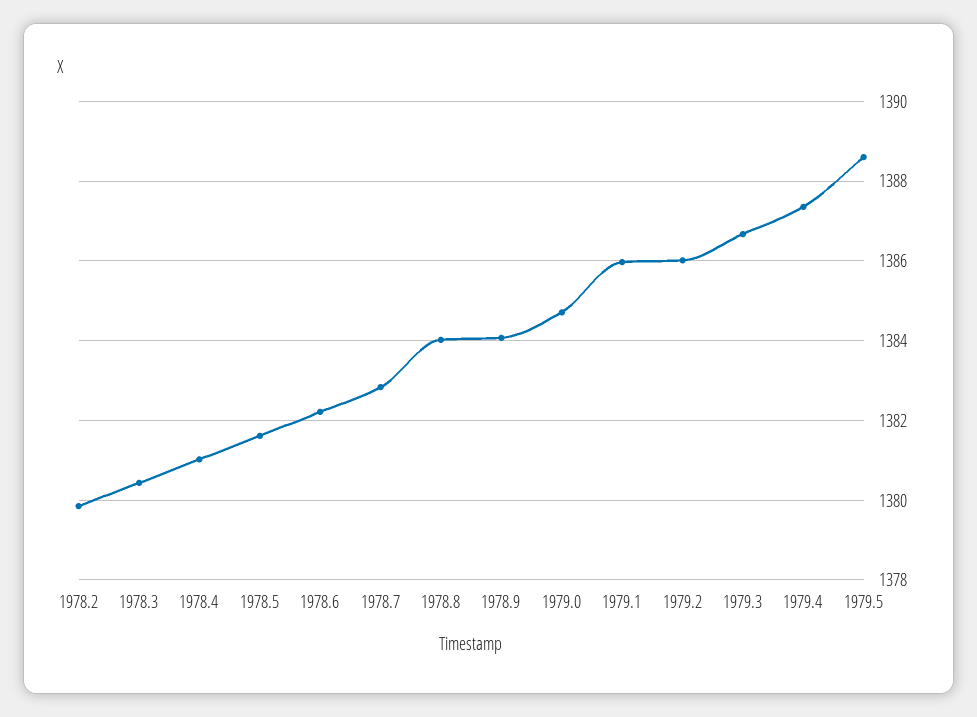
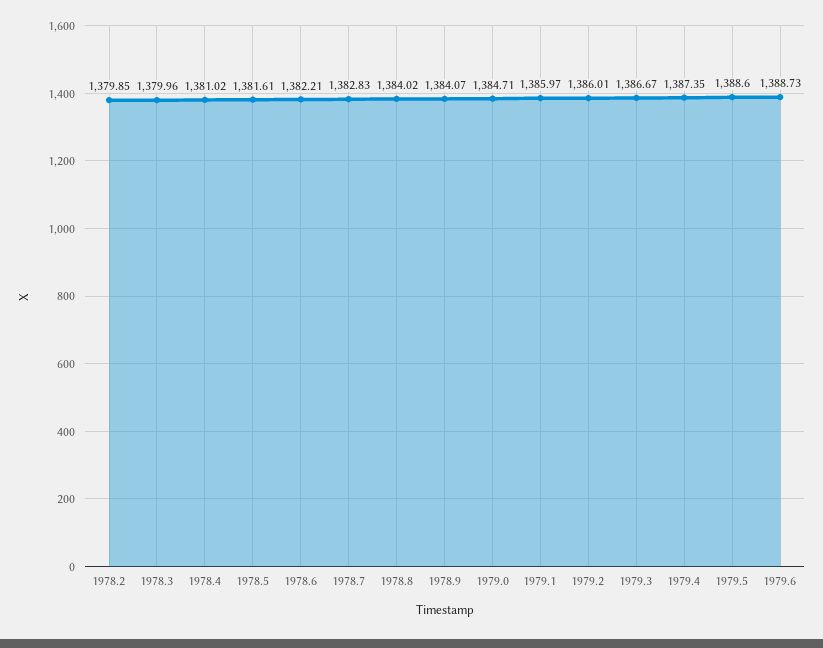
1978.3: 1380.4 -> 1379.96
1979.6: none -> 1388.73

